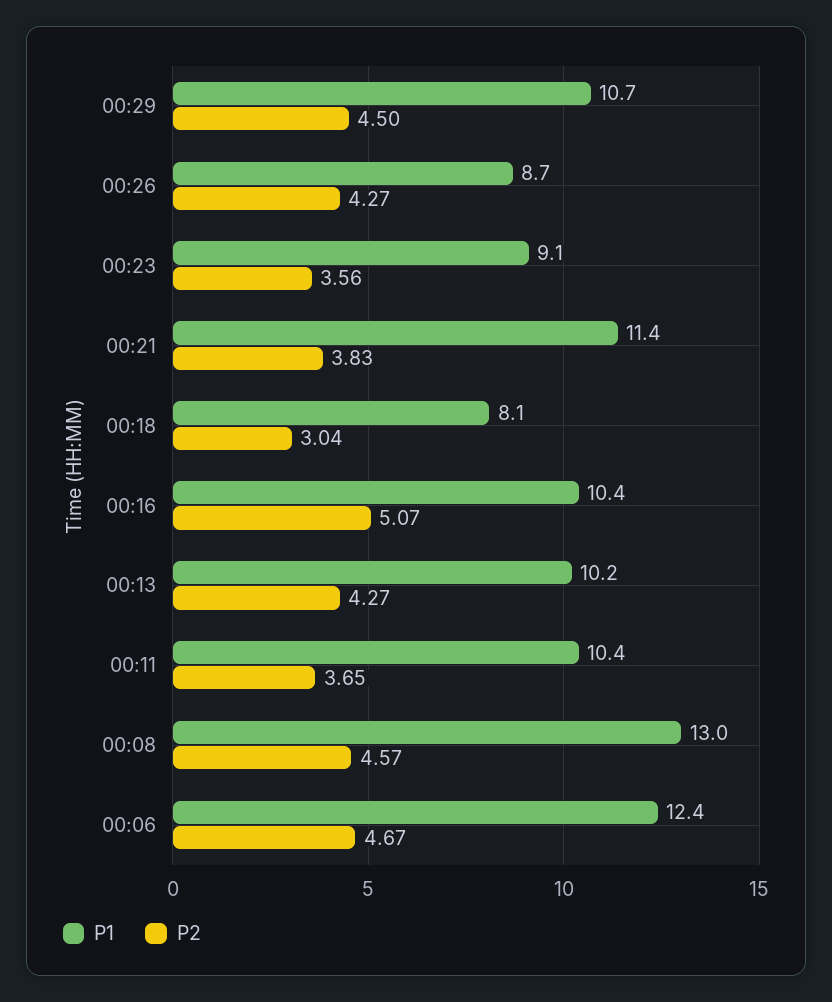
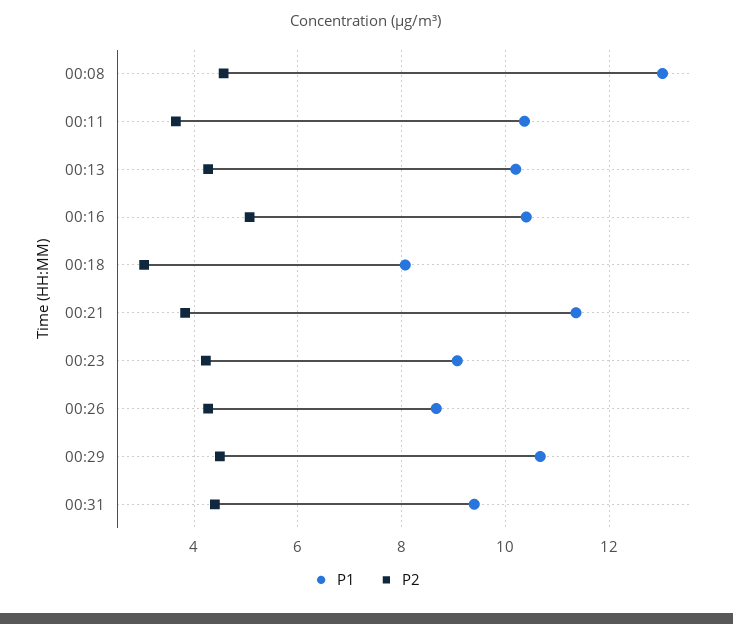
P2, 00:23: 3.56 -> 4.2
P1, 00:06: 12.4 -> none
P2, 00:06: 4.67 -> none
P1, 00:31: none -> 9.4
P2, 00:31: none -> 4.4

